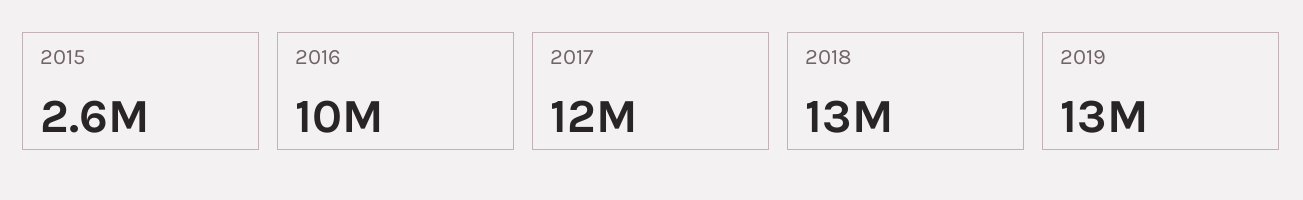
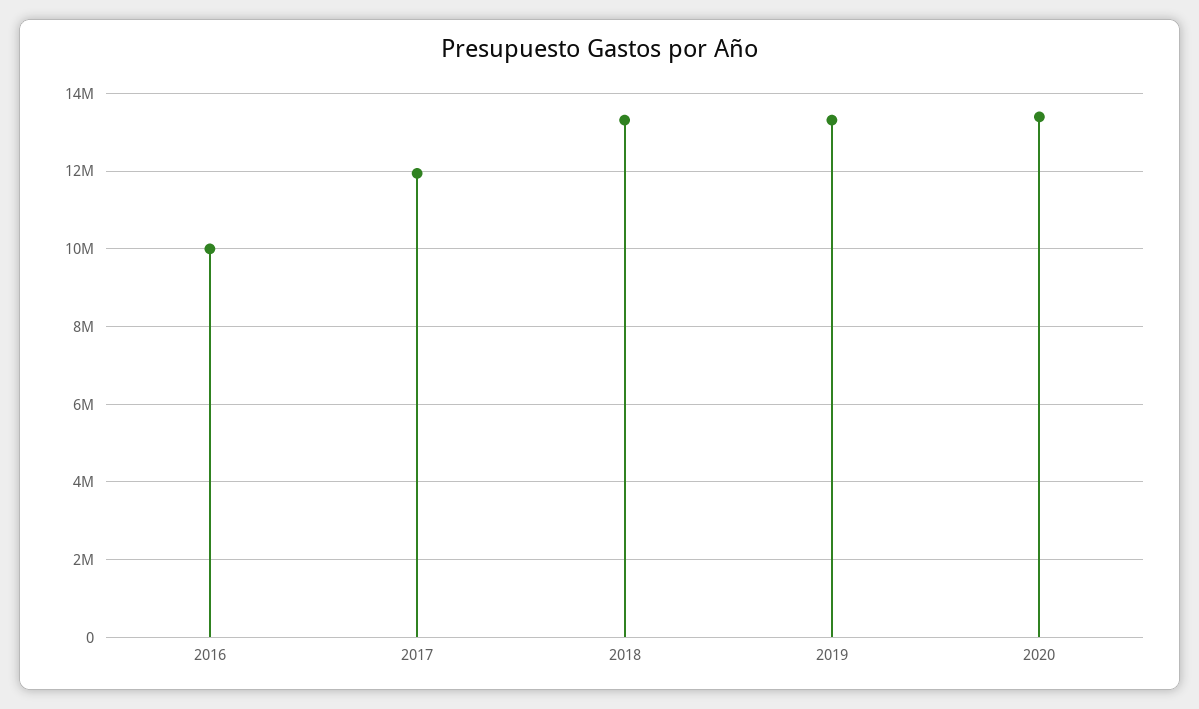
2015: 2600000 -> none
2020: none -> 13400000

